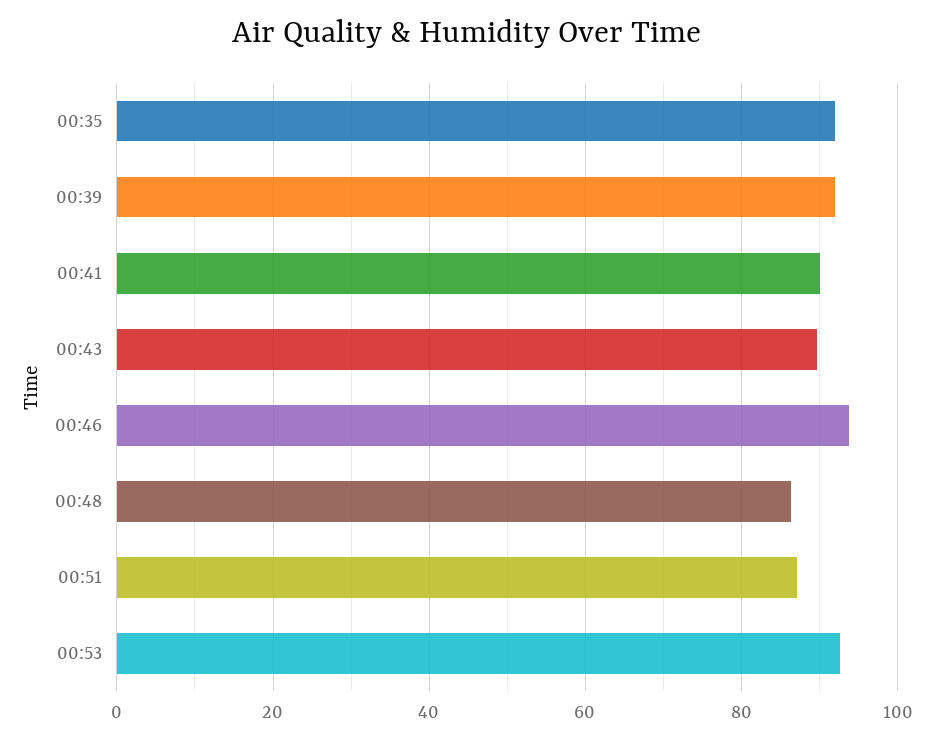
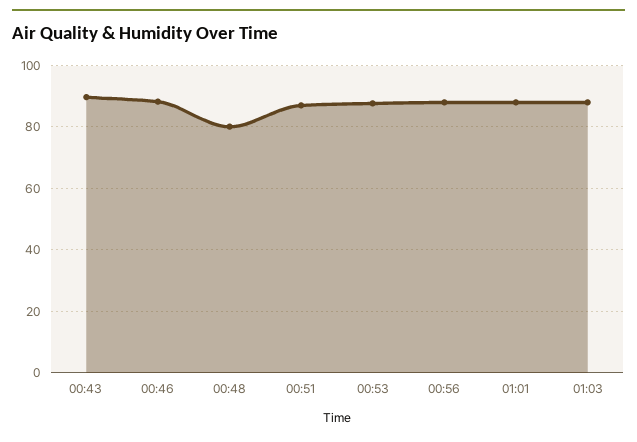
00:35: 92 -> none
00:39: 92 -> none
00:41: 90 -> none
00:46: 94 -> 88
00:48: 86 -> 80
00:53: 92 -> 88
00:56: none -> 88
01:01: none -> 88
01:03: none -> 88

